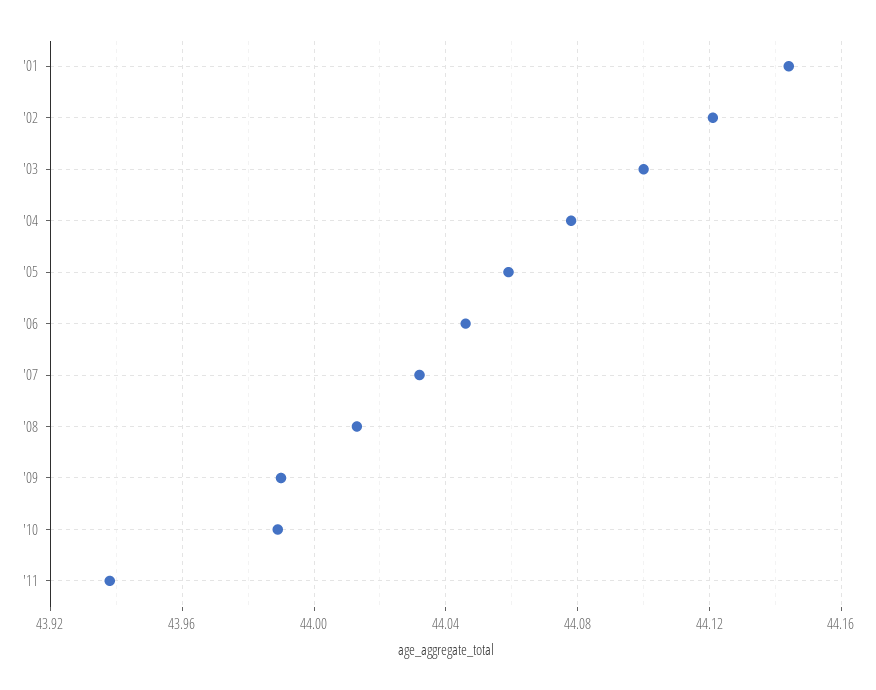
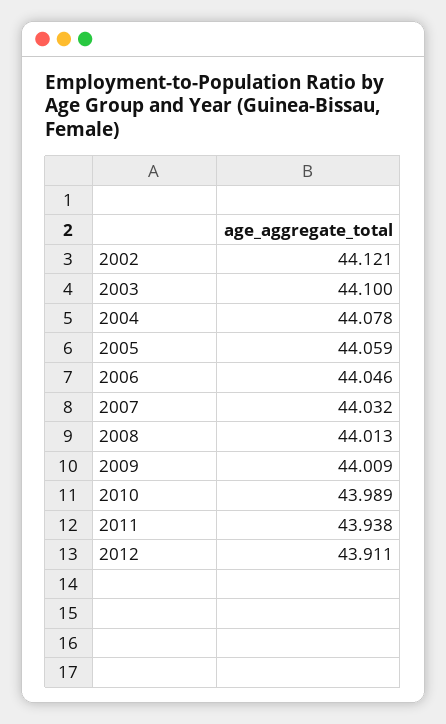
'01: 44.145 -> none
'09: 43.99 -> 44.009
2012: none -> 43.911

